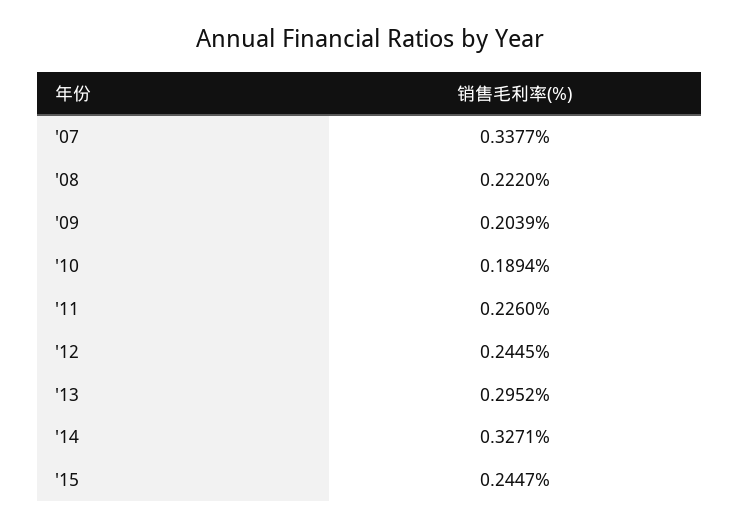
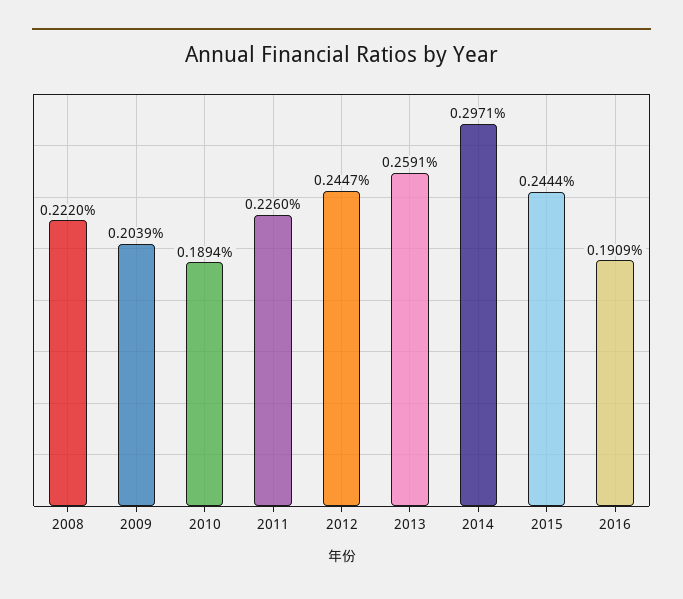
'07: 0.3377 -> none
'12: 0.2445 -> 0.2447
'13: 0.2952 -> 0.2591
'14: 0.3271 -> 0.2971
'15: 0.2447 -> 0.2444
2016: none -> 0.1909

